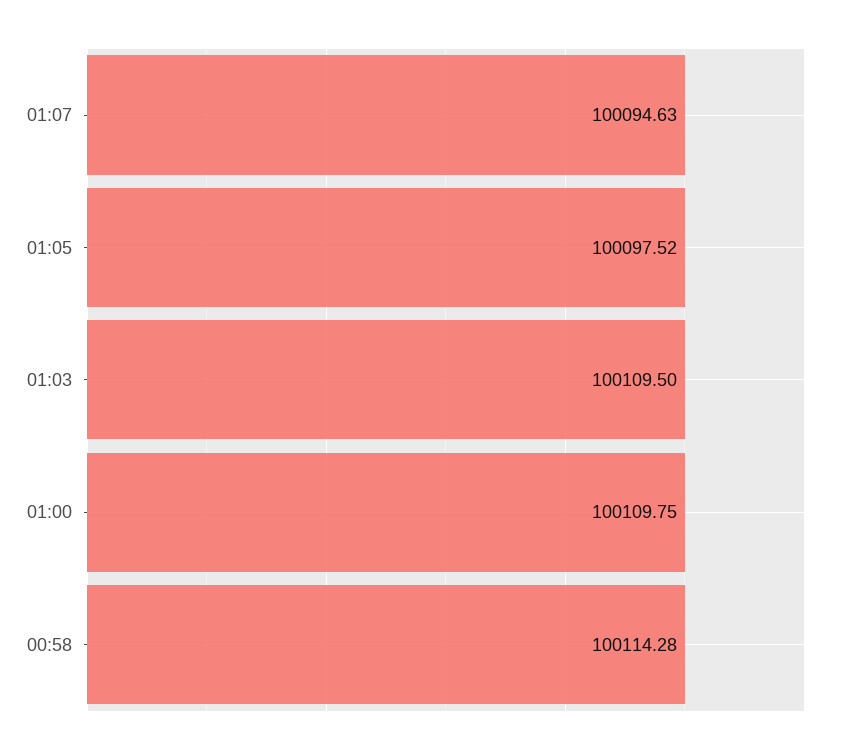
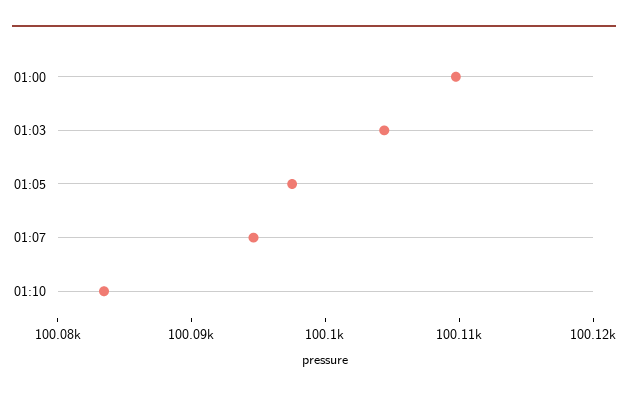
01:03: 100109.5 -> 100104
00:58: 100114.28 -> none
01:10: none -> 100084

